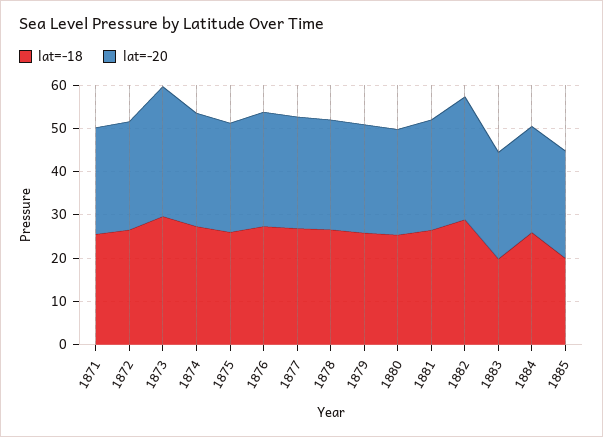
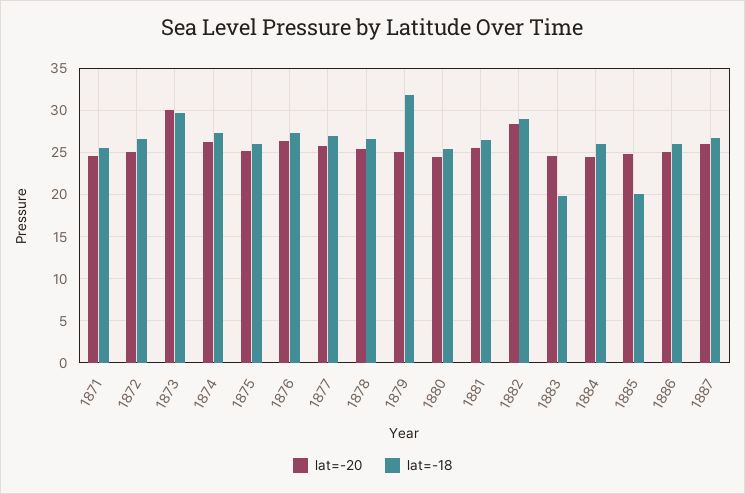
lat=-18, 1879: 26 -> 32
lat=-20, 1886: none -> 25
lat=-18, 1886: none -> 26
lat=-20, 1887: none -> 26
lat=-18, 1887: none -> 27

